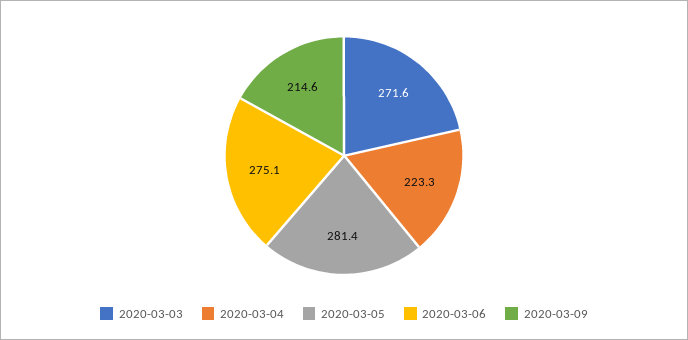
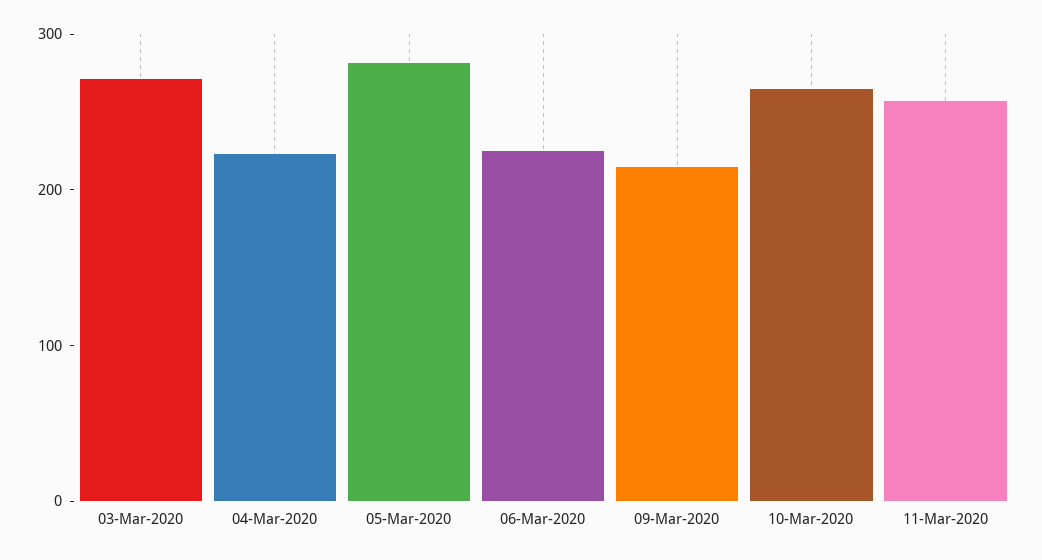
2020-03-06: 275.1 -> 220
10-Mar-2020: none -> 260
11-Mar-2020: none -> 260

